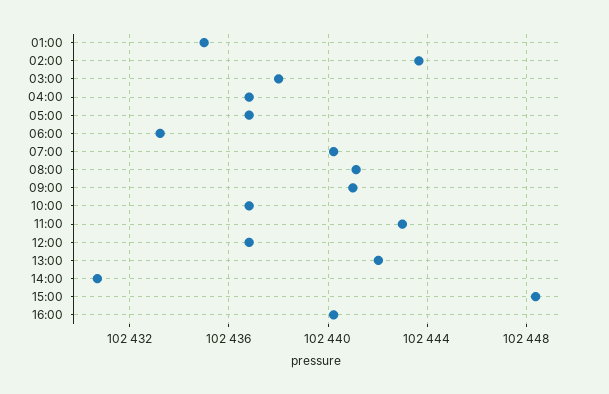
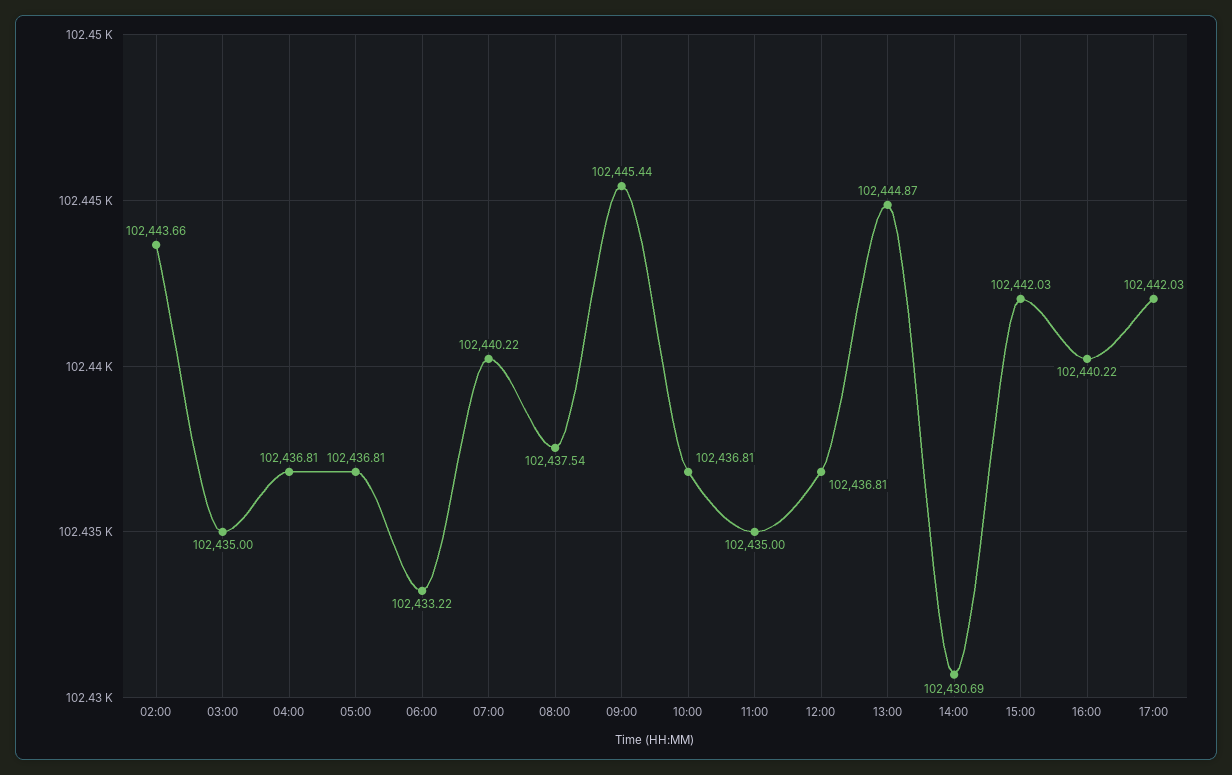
01:00: 102435 -> none
03:00: 102438 -> 102435
08:00: 102441 -> 102437.54
09:00: 102441 -> 102445.44
11:00: 102443 -> 102435
13:00: 102442 -> 102444.87
15:00: 102448.5 -> 102442.03
17:00: none -> 102442.03

